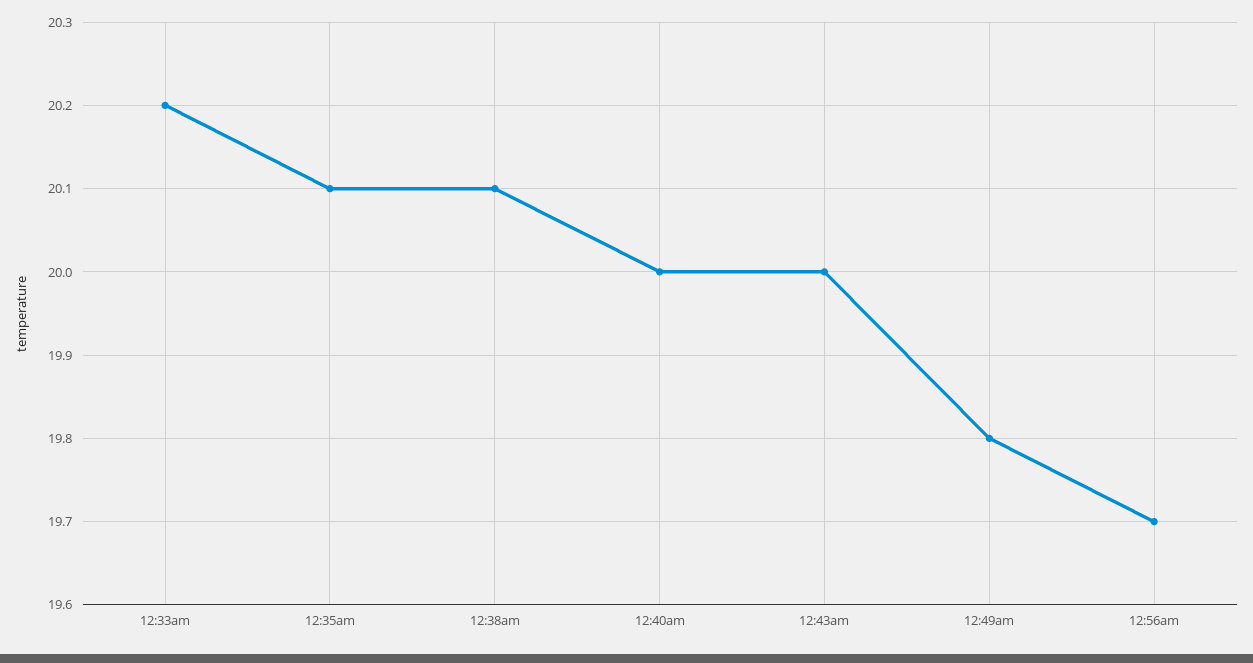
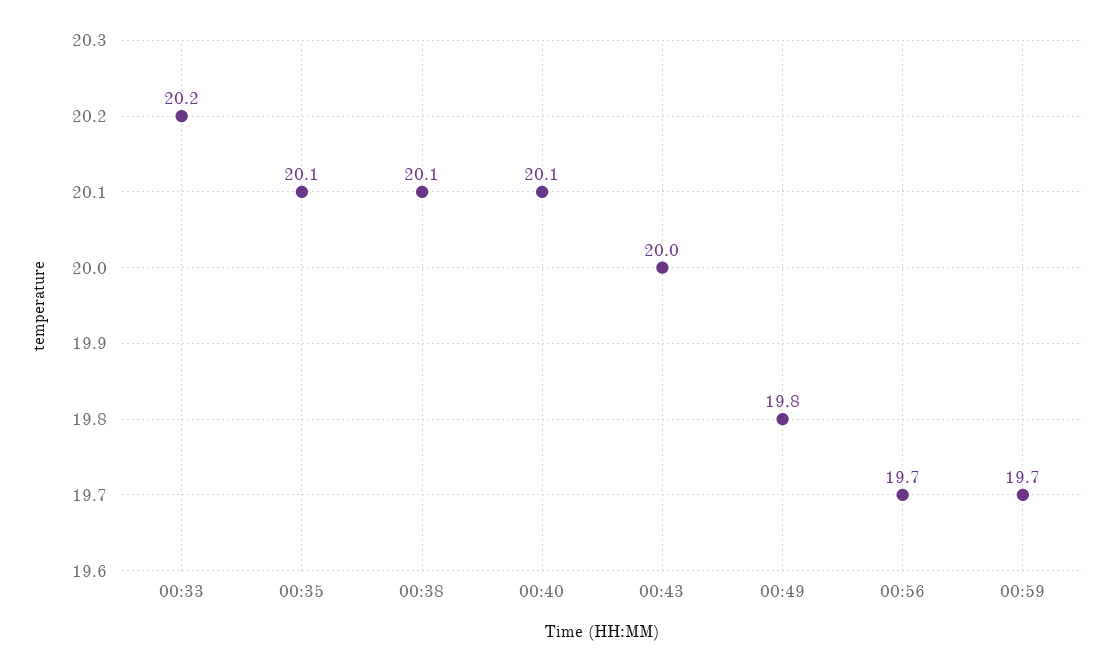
12:40am: 20 -> 20.1
00:59: none -> 19.7

